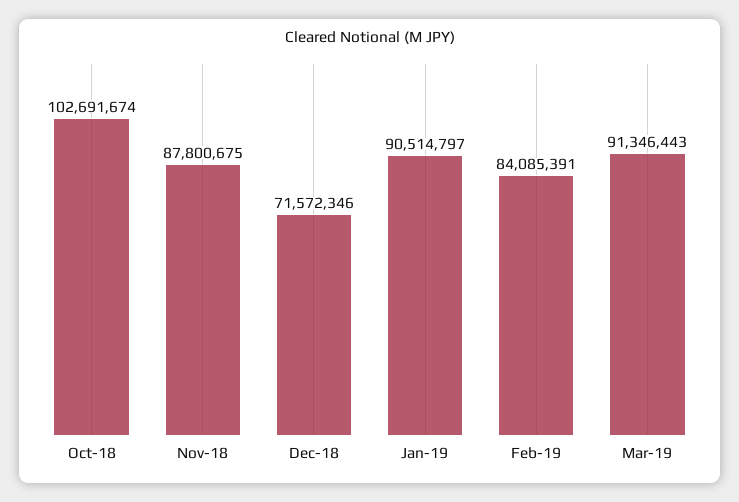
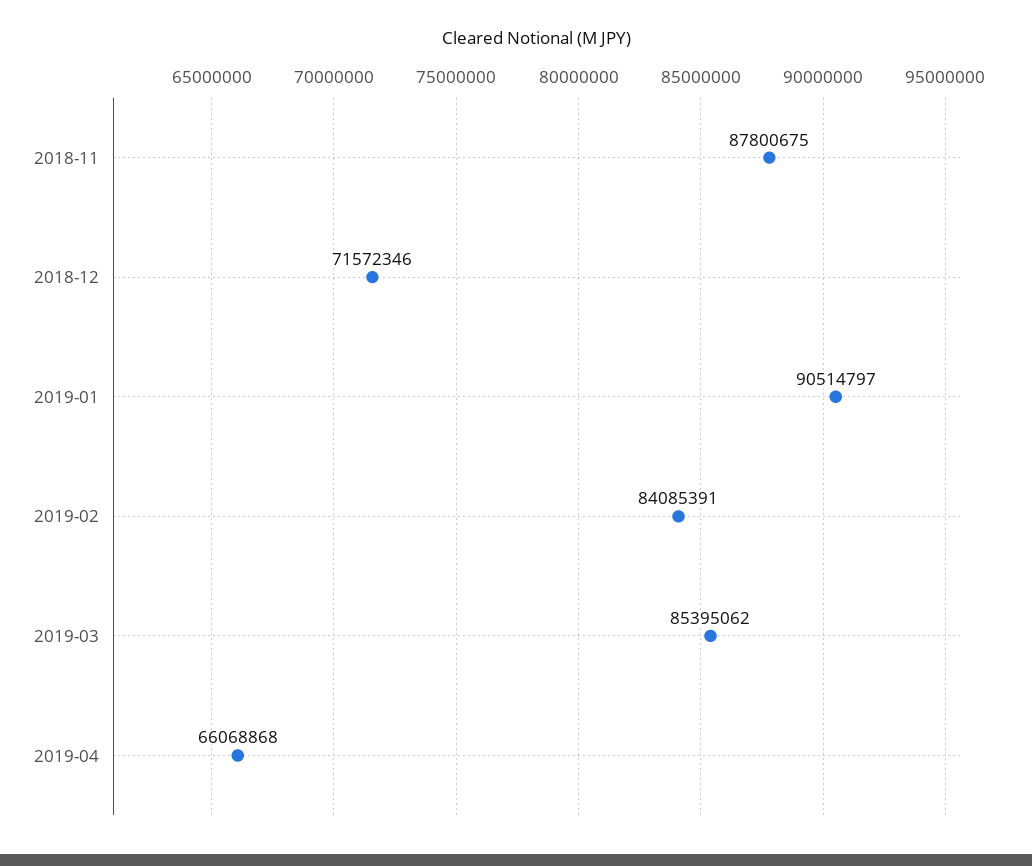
Oct-18: 102691674 -> none
Mar-19: 91346443 -> 85395062
2019-04: none -> 66068868

